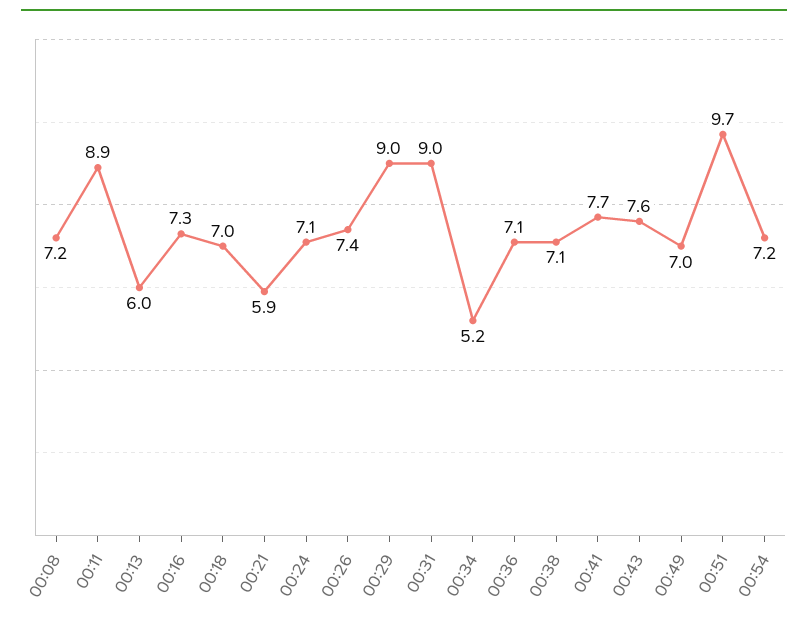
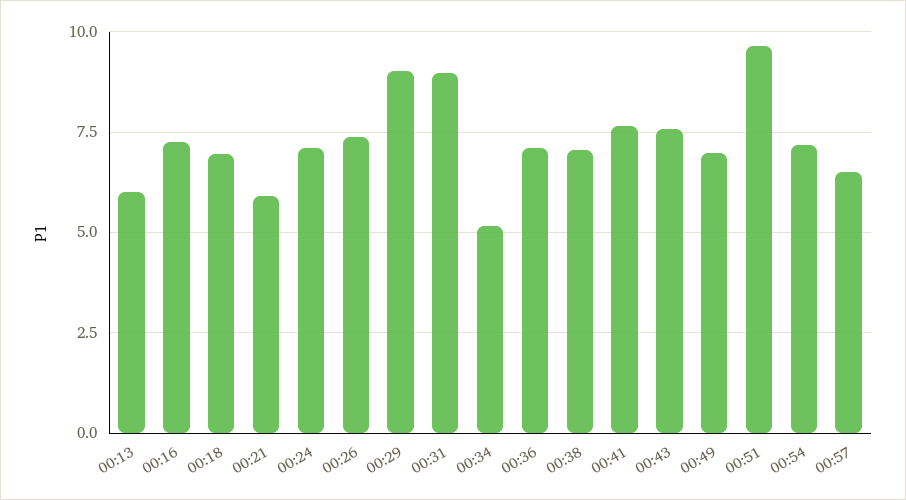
00:08: 7.2 -> none
00:11: 8.9 -> none
00:57: none -> 6.5

